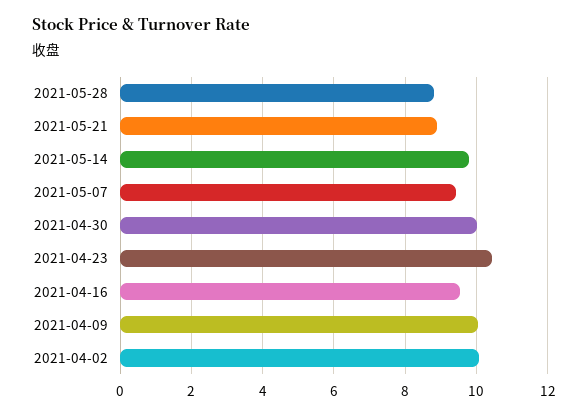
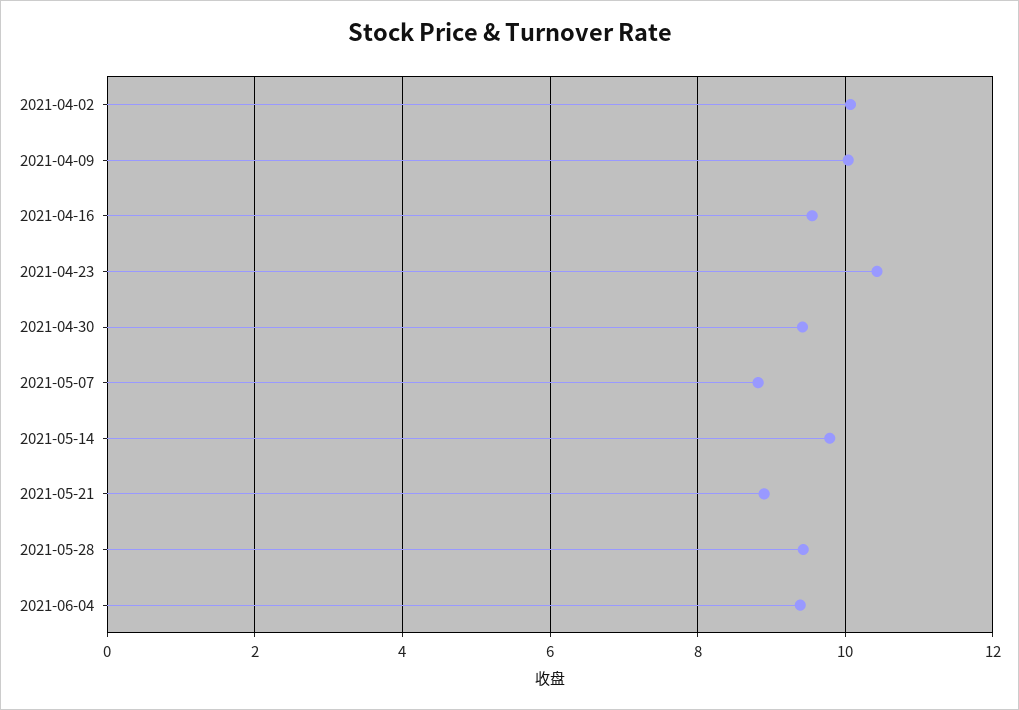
2021-05-28: 8.8 -> 9.4
2021-05-07: 9.4 -> 8.8
2021-04-30: 10 -> 9.4
2021-06-04: none -> 9.4

